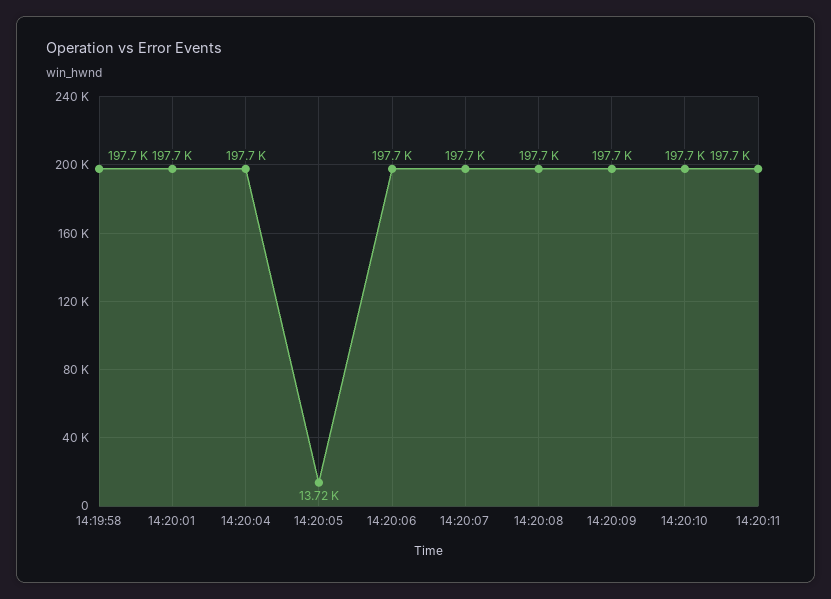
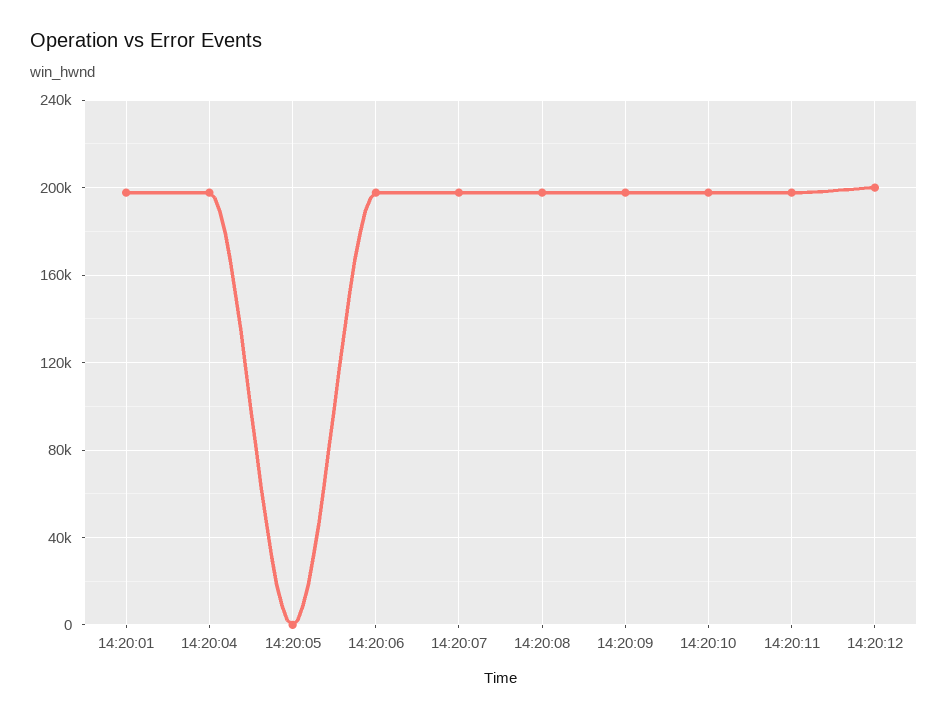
14:19:58: 197700 -> none
14:20:05: 13720 -> 0
14:20:12: none -> 200000

